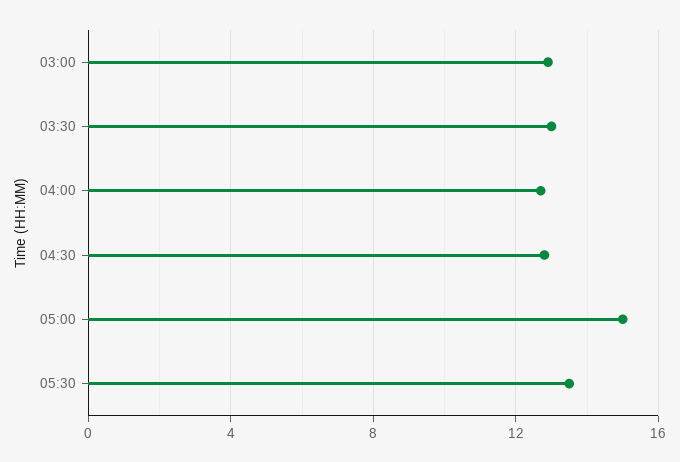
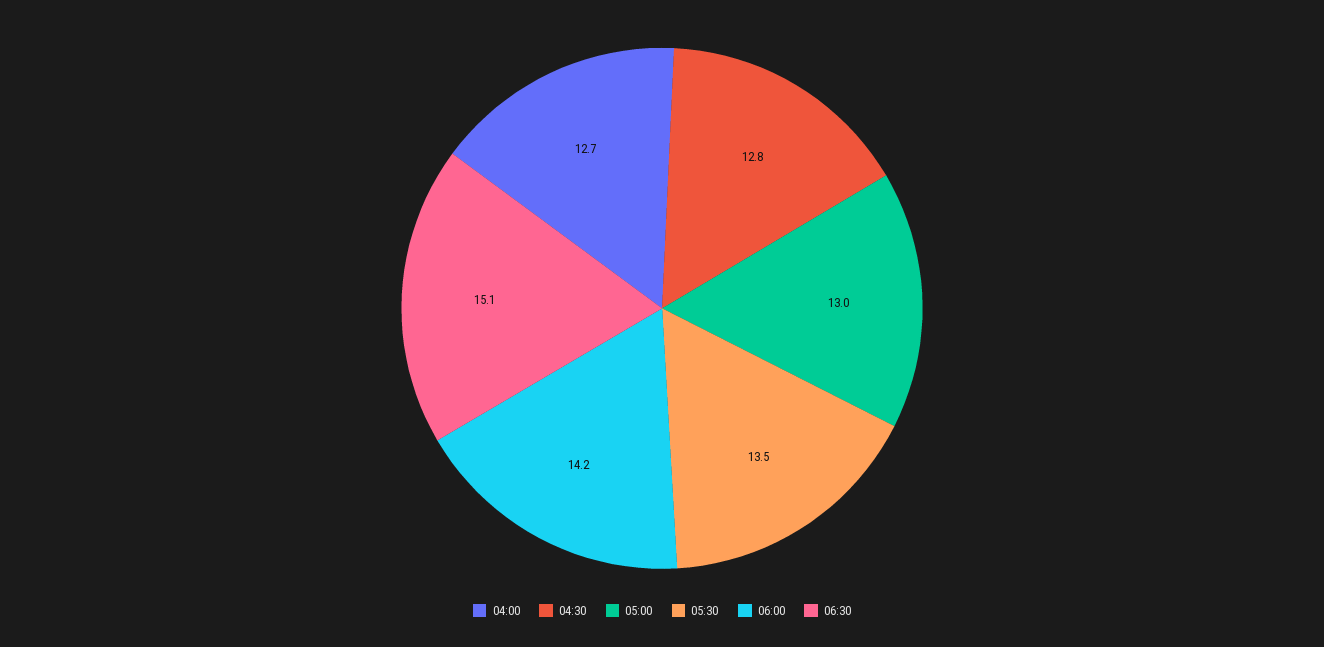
03:00: 13 -> none
03:30: 13 -> none
05:00: 15 -> 13
06:00: none -> 14.2
06:30: none -> 15.1

